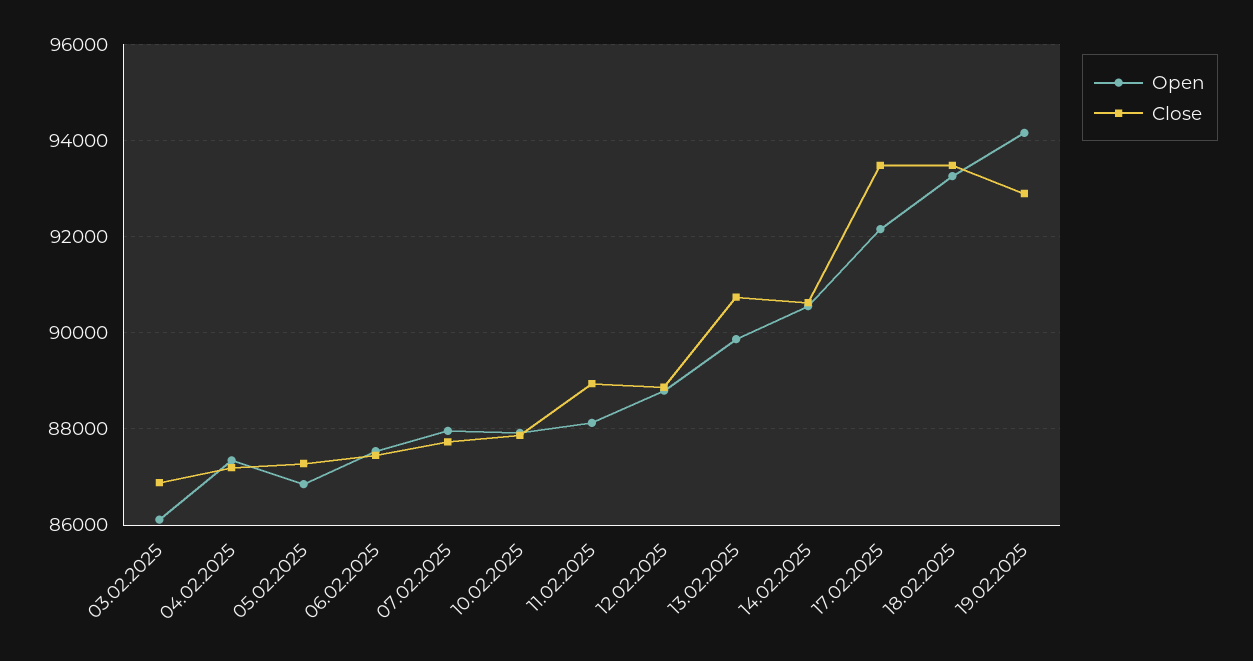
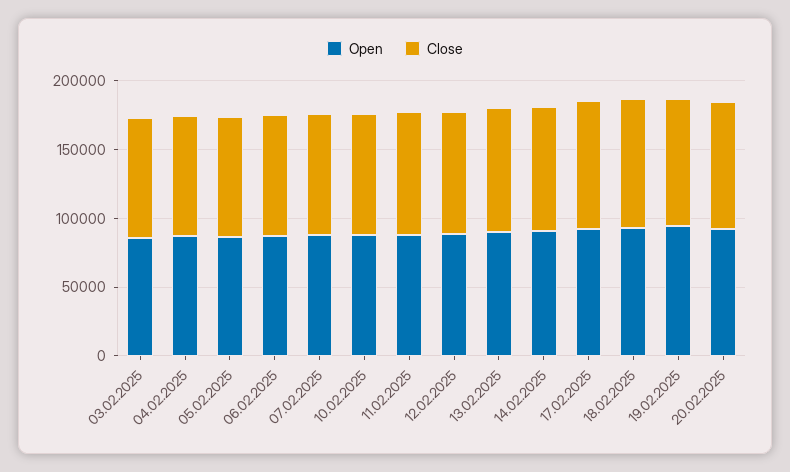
Open, 20.02.2025: none -> 90000
Close, 20.02.2025: none -> 90000

